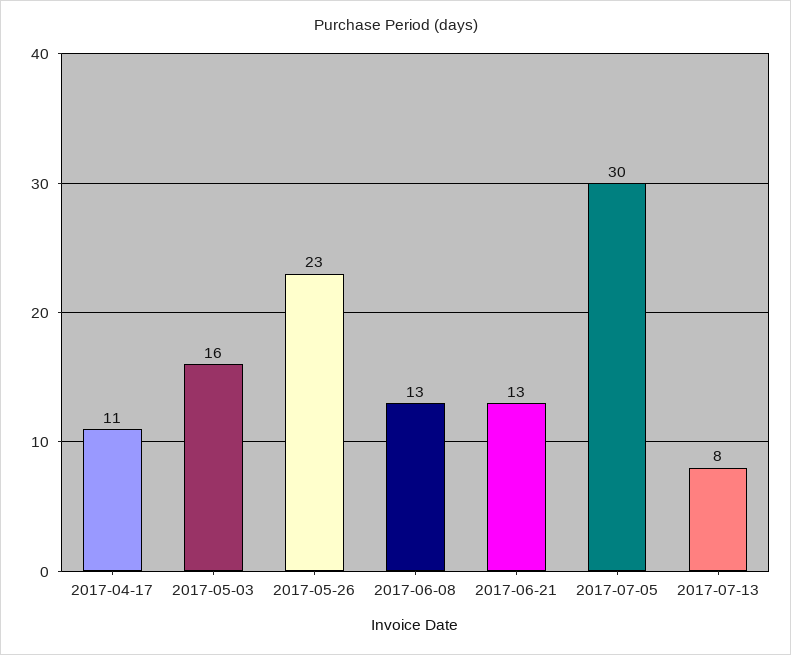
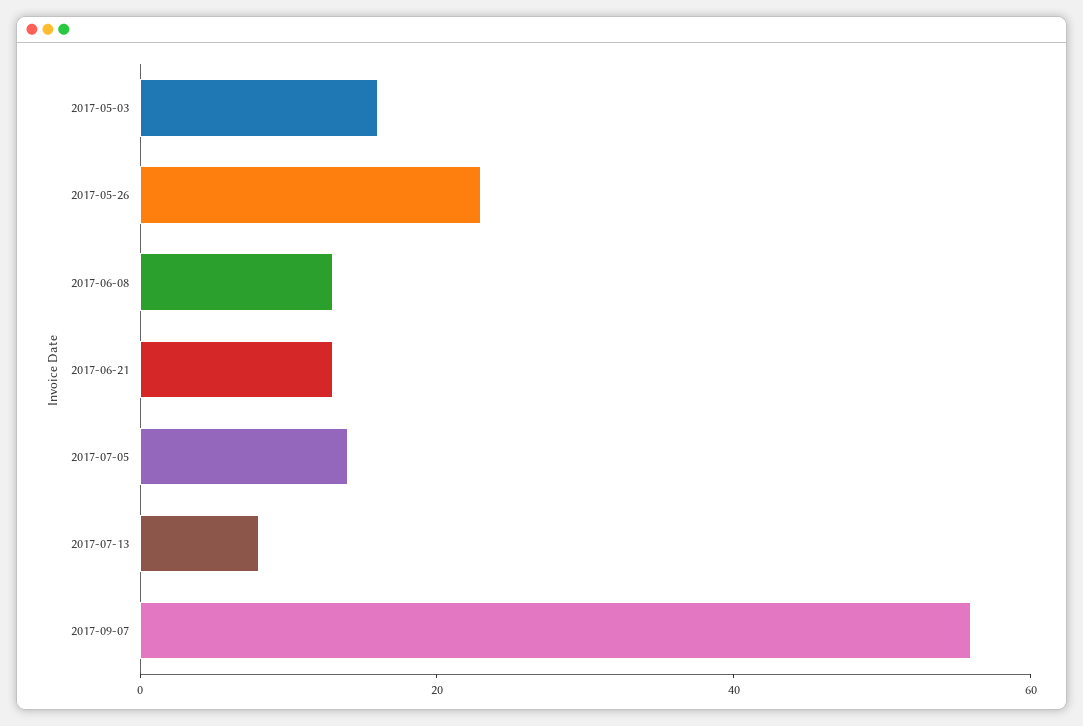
2017-04-17: 11 -> none
2017-07-05: 30 -> 15
2017-09-07: none -> 55

